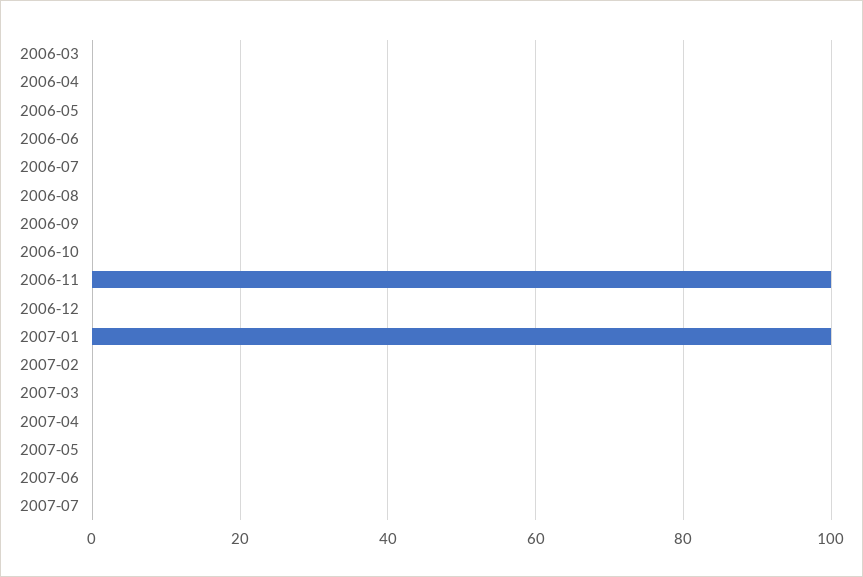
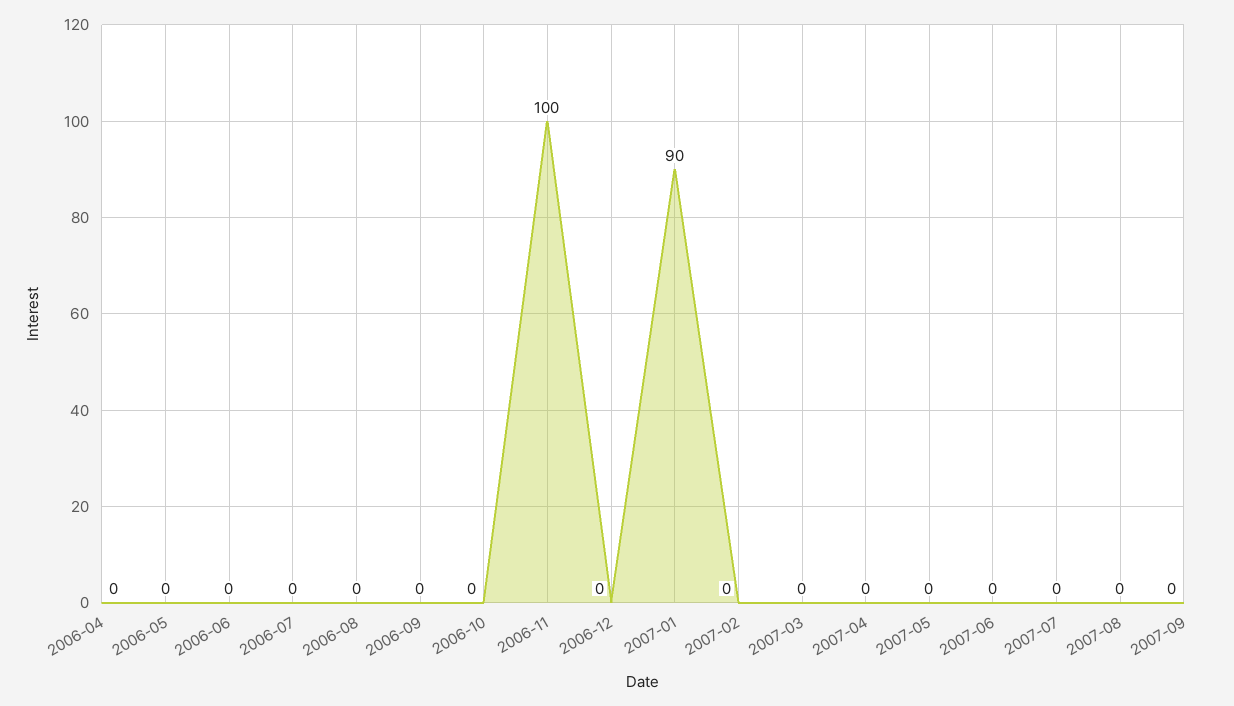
2006-03: 0 -> none
2007-01: 100 -> 90
2007-08: none -> 0
2007-09: none -> 0

